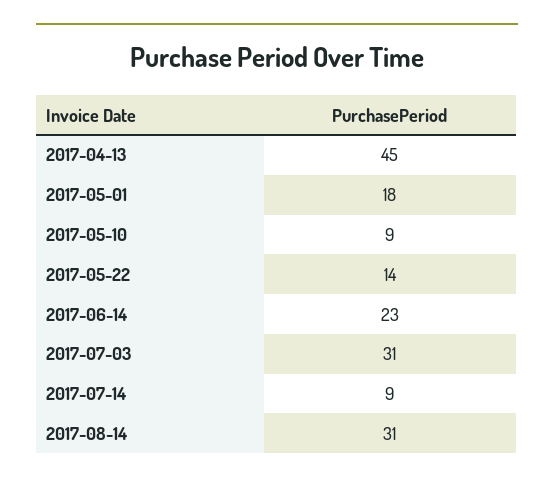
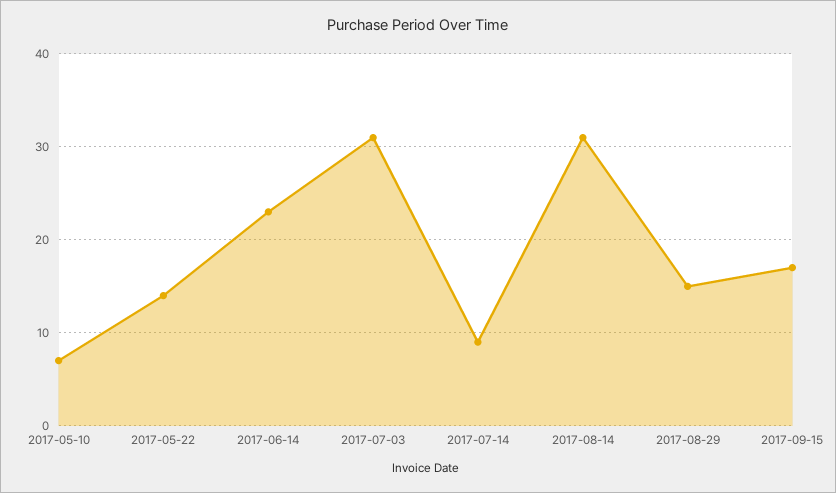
2017-04-13: 45 -> none
2017-05-01: 18 -> none
2017-05-10: 9 -> 7
2017-08-29: none -> 15
2017-09-15: none -> 17

